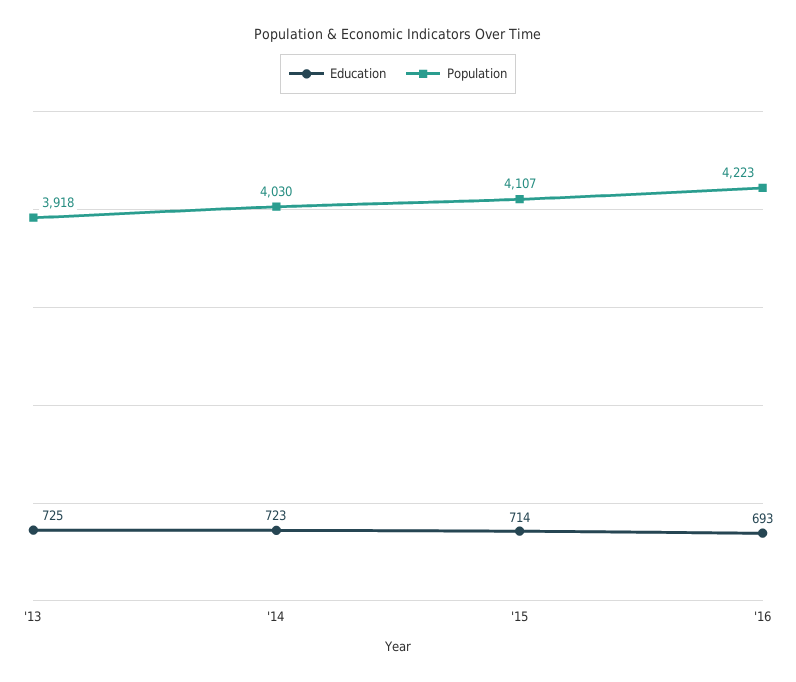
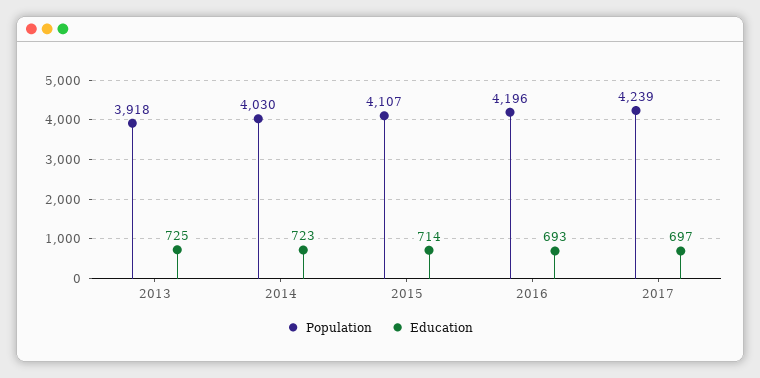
Population, '16: 4223 -> 4196
Population, 2017: none -> 4239
Education, 2017: none -> 697

